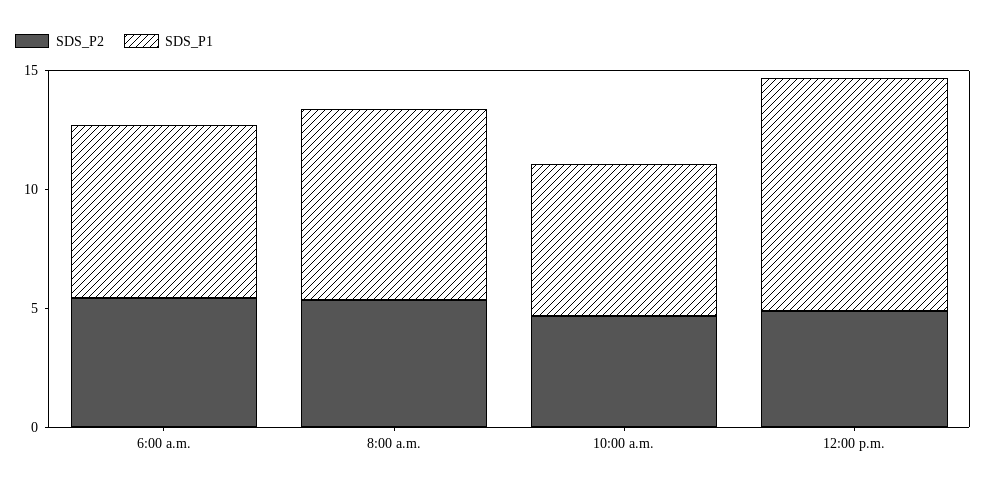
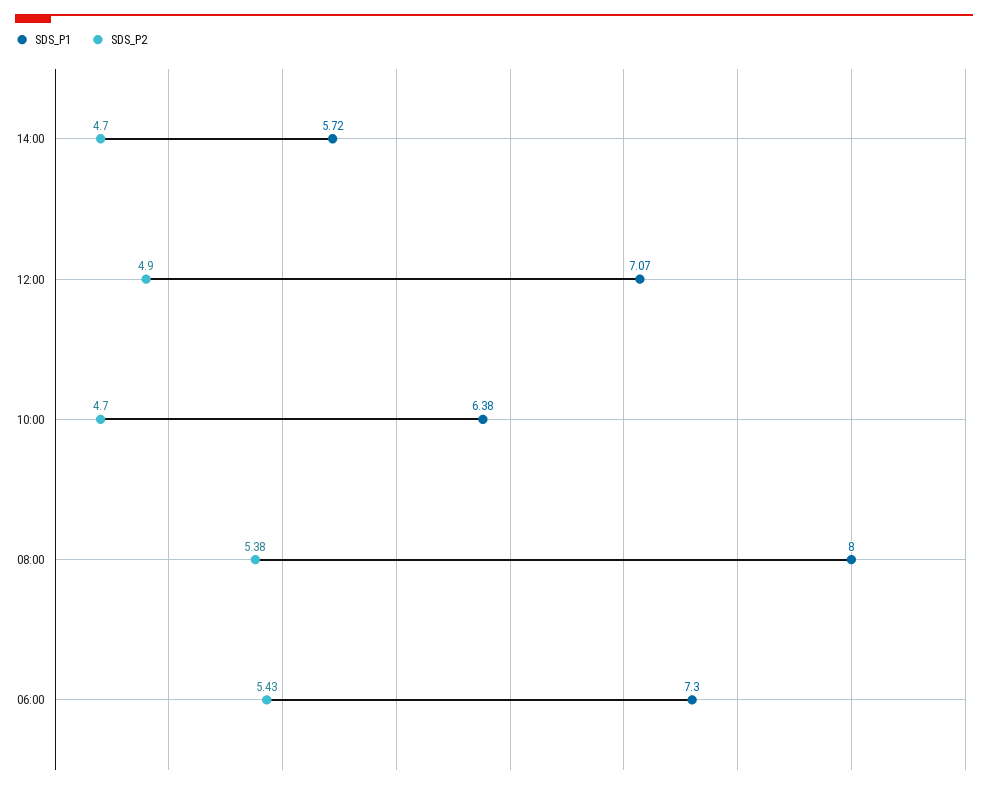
SDS_P1, 12:00 p.m.: 10 -> 7.07
SDS_P1, 14:00: none -> 5.72
SDS_P2, 14:00: none -> 4.7

